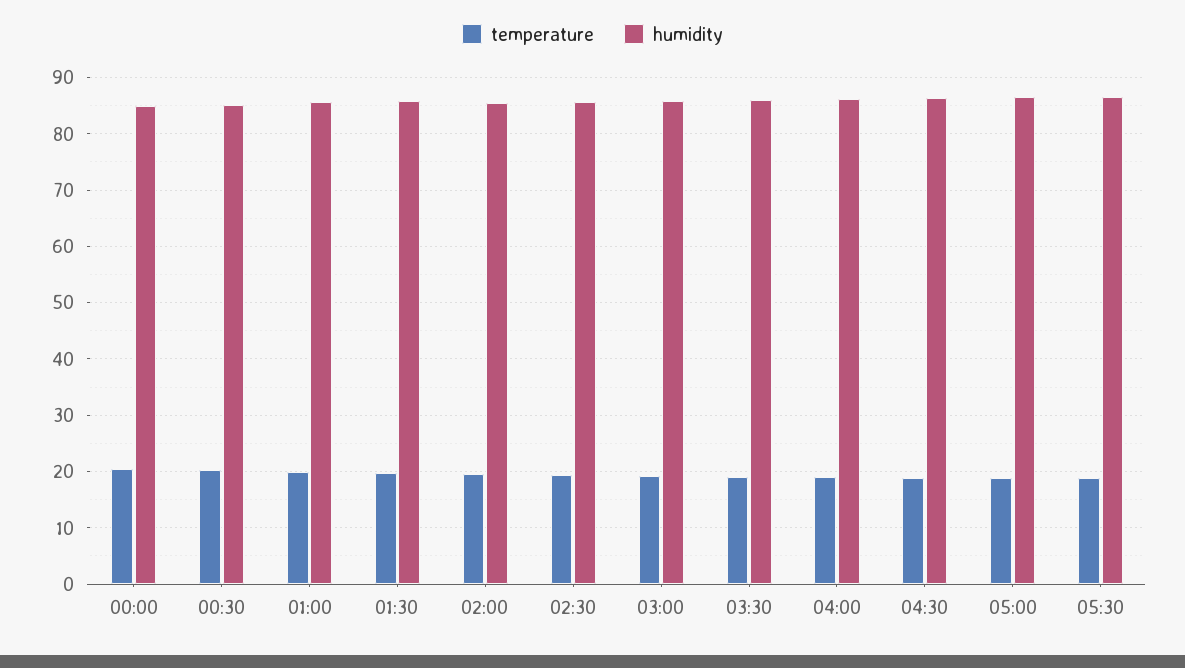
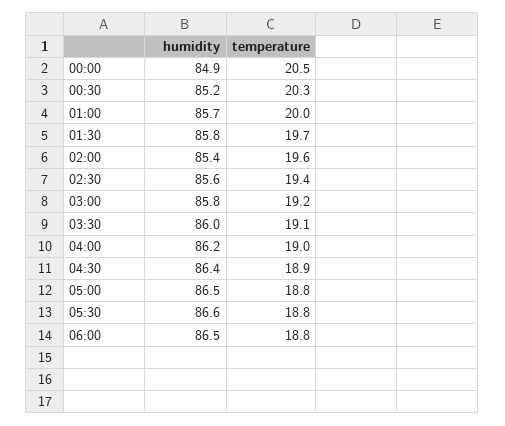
humidity, 06:00: none -> 86.5
temperature, 06:00: none -> 18.8

